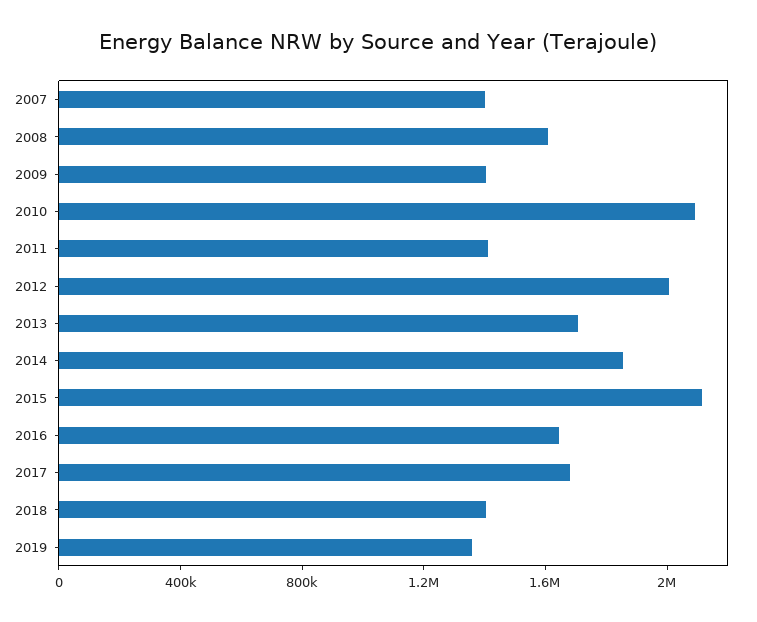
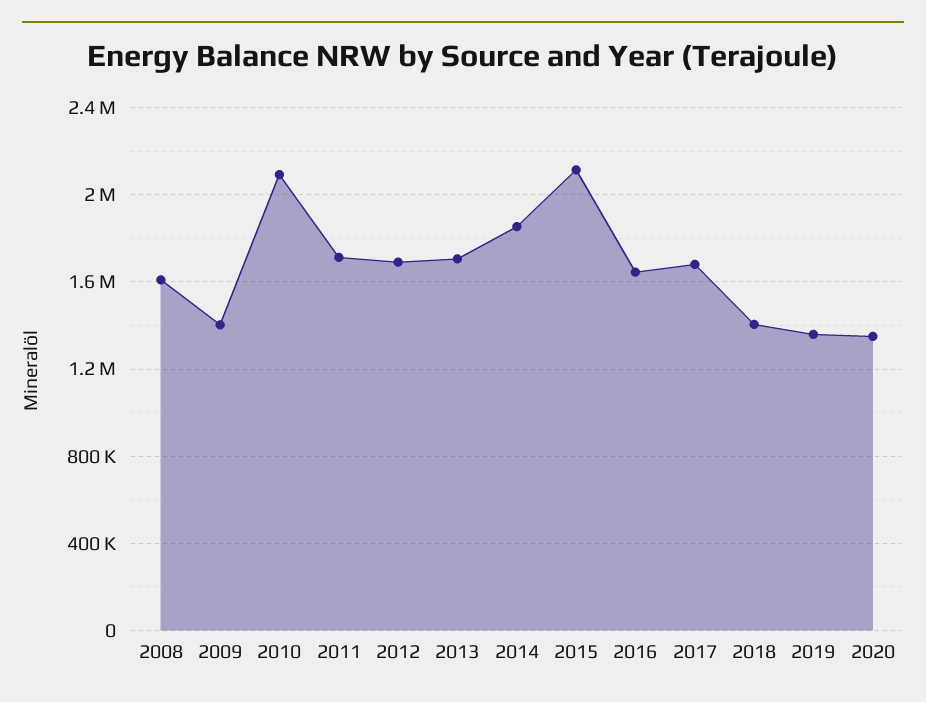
2007: 1400000 -> none
2011: 1400000 -> 1700000
2012: 2000000 -> 1700000
2020: none -> 1350000

